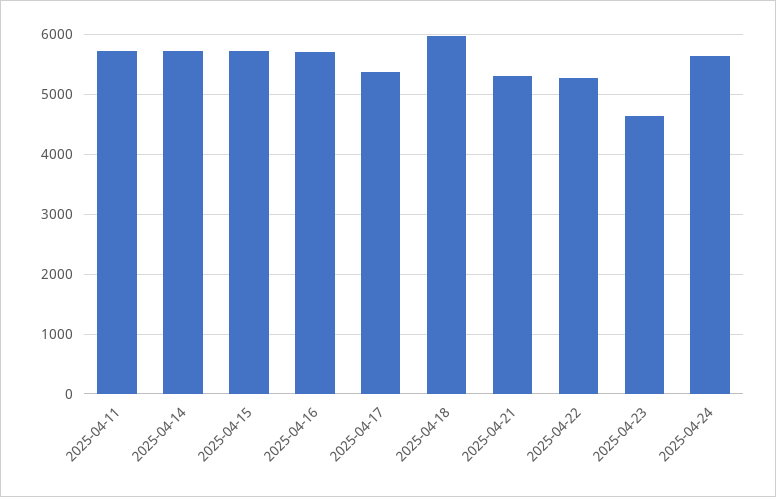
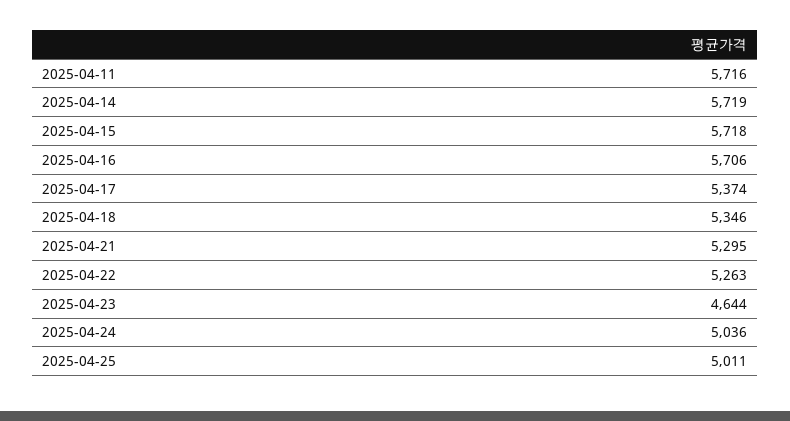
2025-04-18: 6000 -> 5346
2025-04-24: 5600 -> 5036
2025-04-25: none -> 5011

